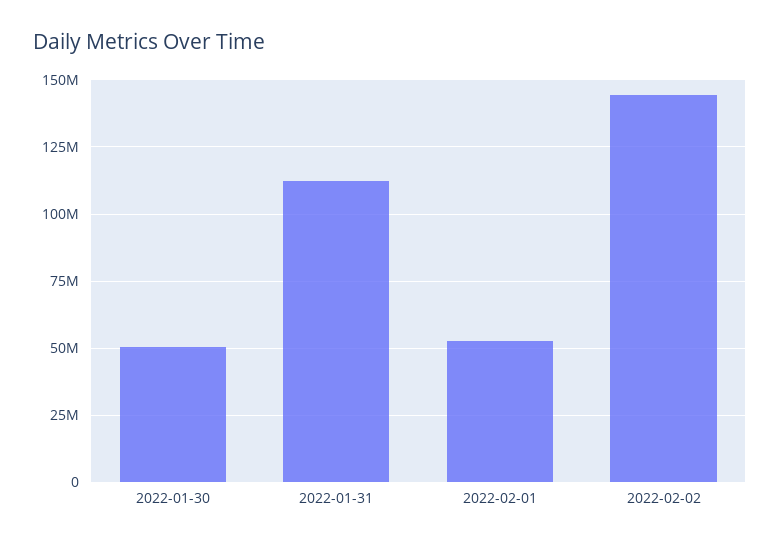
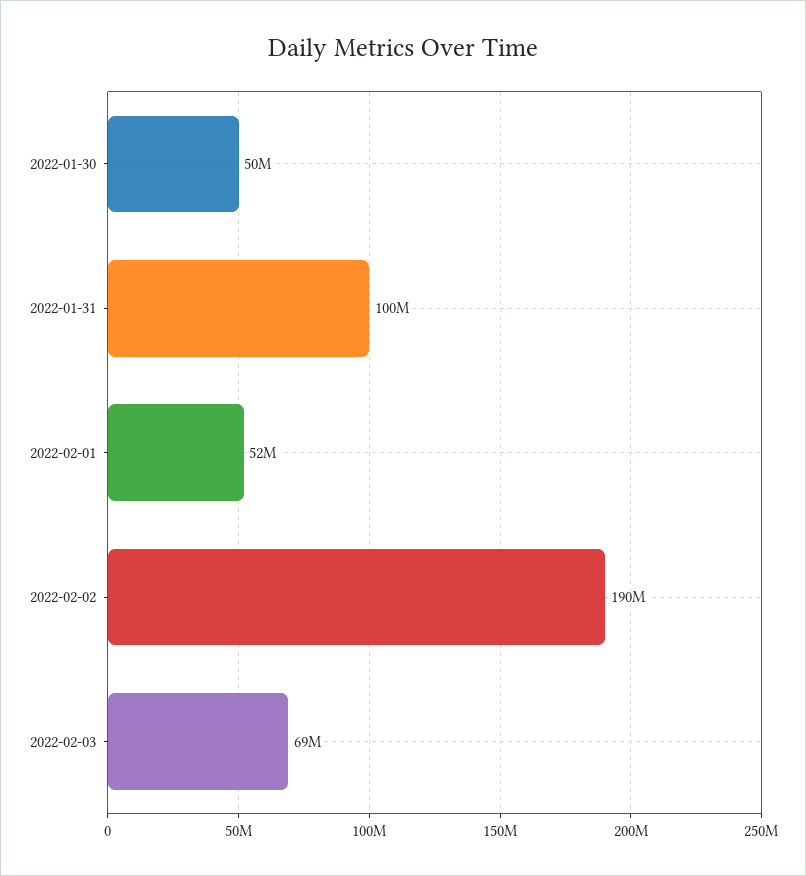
2022-01-31: 112500000 -> 100000000
2022-02-02: 145000000 -> 190000000
2022-02-03: none -> 69000000

